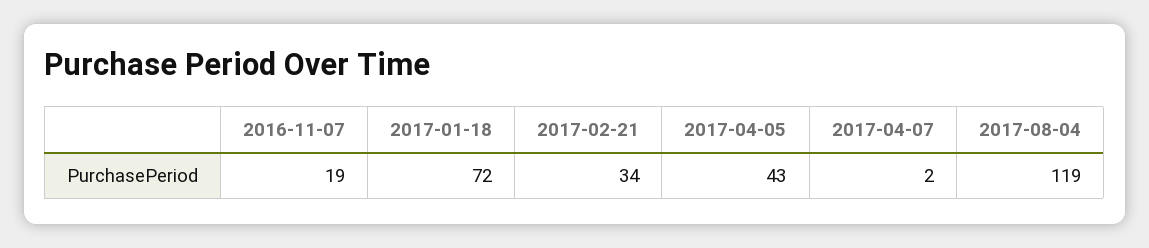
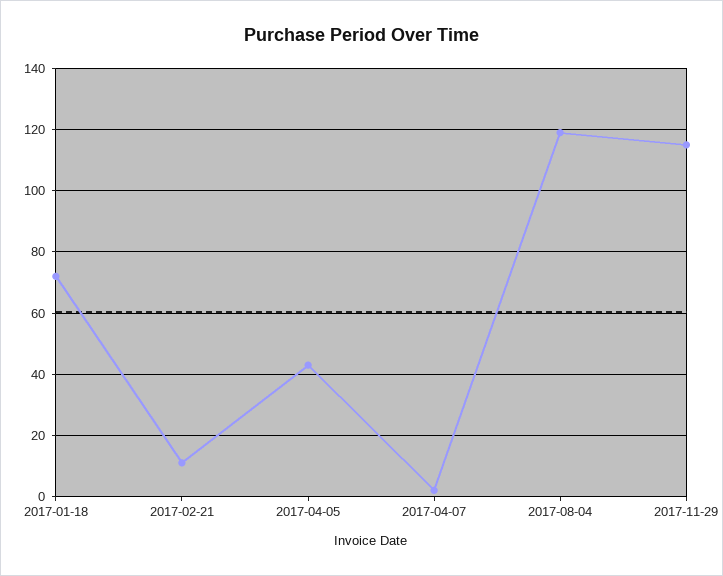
2016-11-07: 19 -> none
2017-02-21: 34 -> 10
2017-11-29: none -> 115

